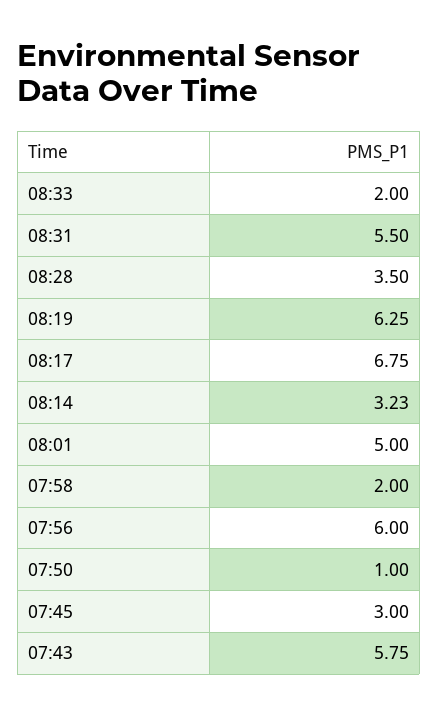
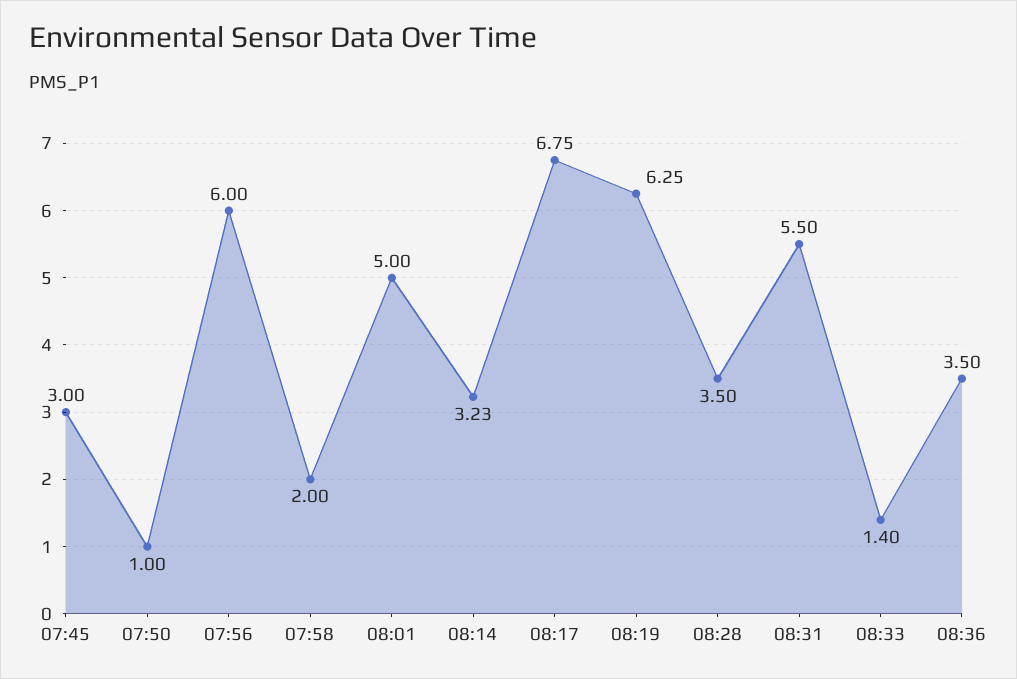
08:33: 2 -> 1.4
07:43: 5.75 -> none
08:36: none -> 3.5

